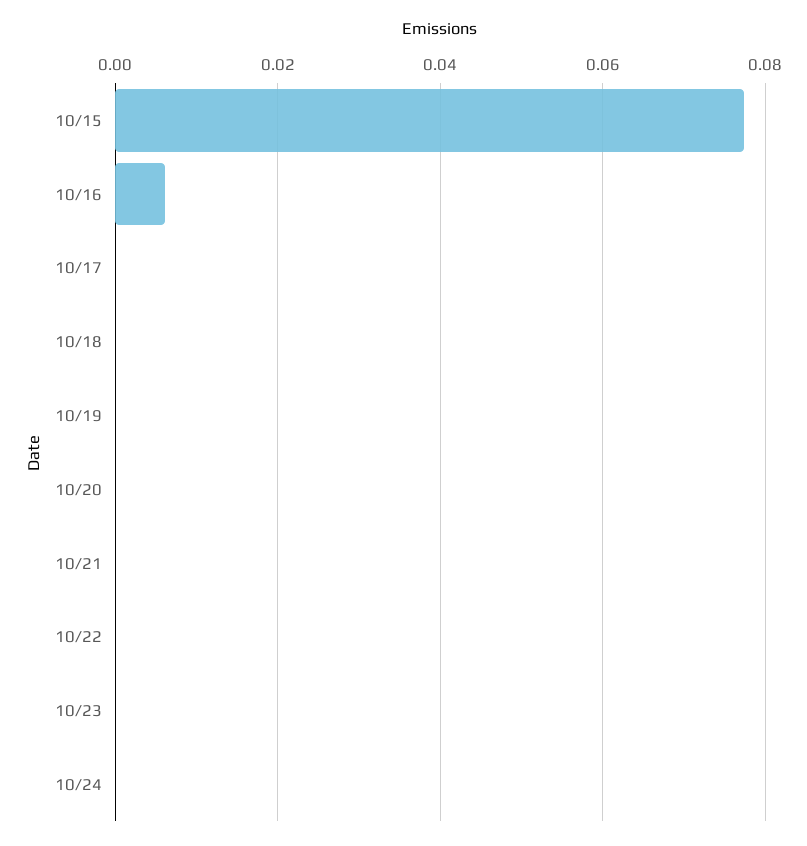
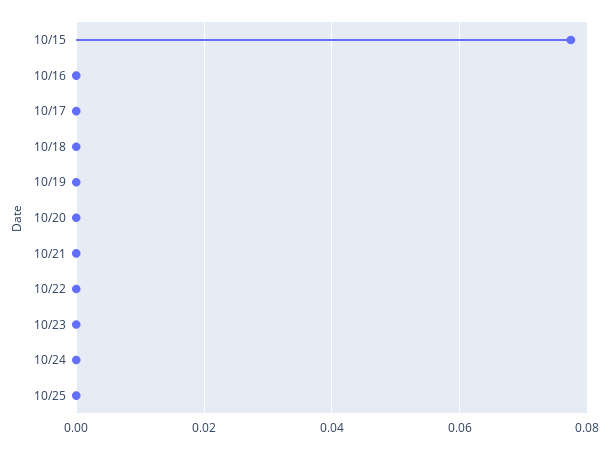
10/16: 0.006 -> 0
10/25: none -> 0

